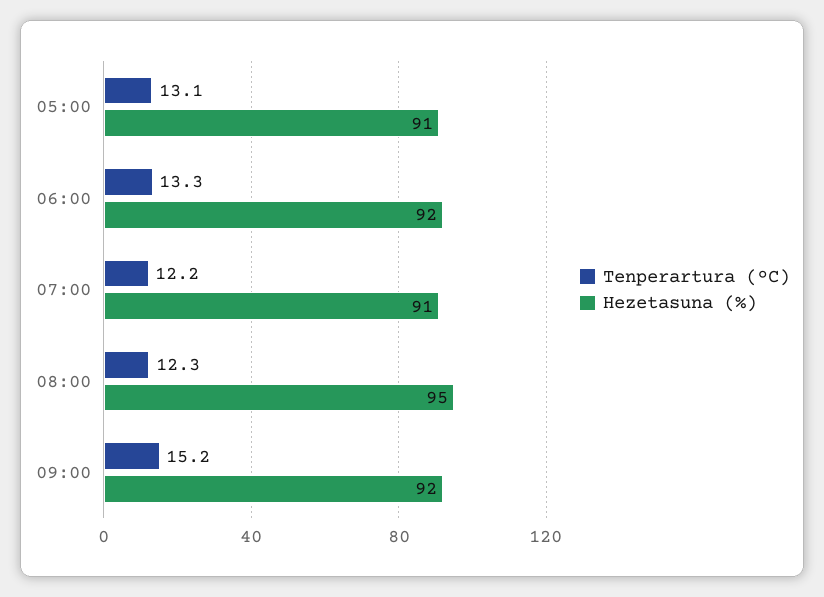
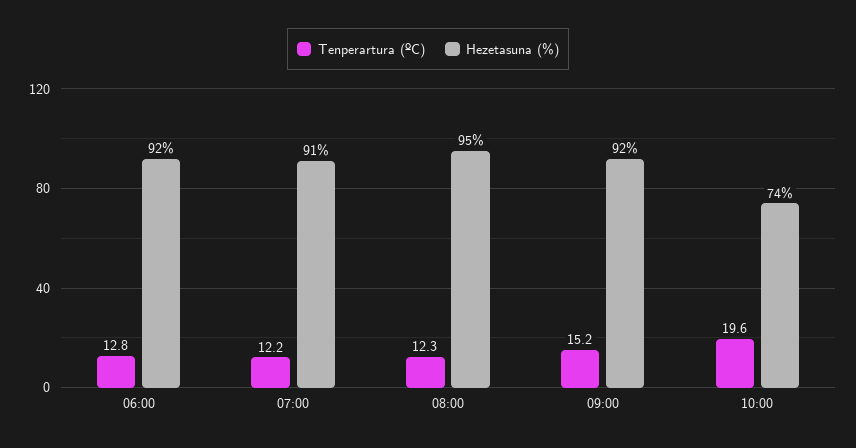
Tenperartura (ºC), 05:00: 13.1 -> none
Hezetasuna (%), 05:00: 91 -> none
Tenperartura (ºC), 06:00: 13.3 -> 12.8
Tenperartura (ºC), 10:00: none -> 19.6
Hezetasuna (%), 10:00: none -> 74

